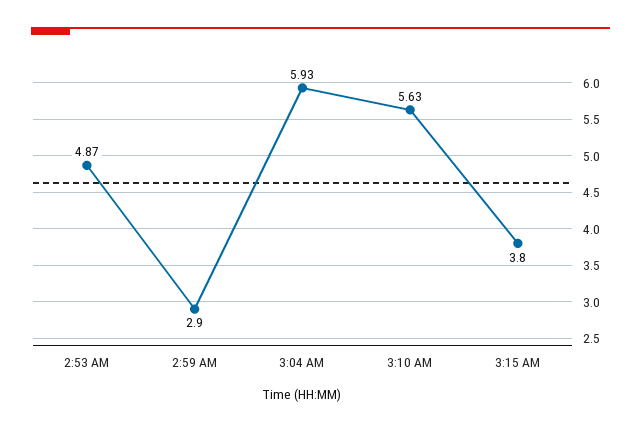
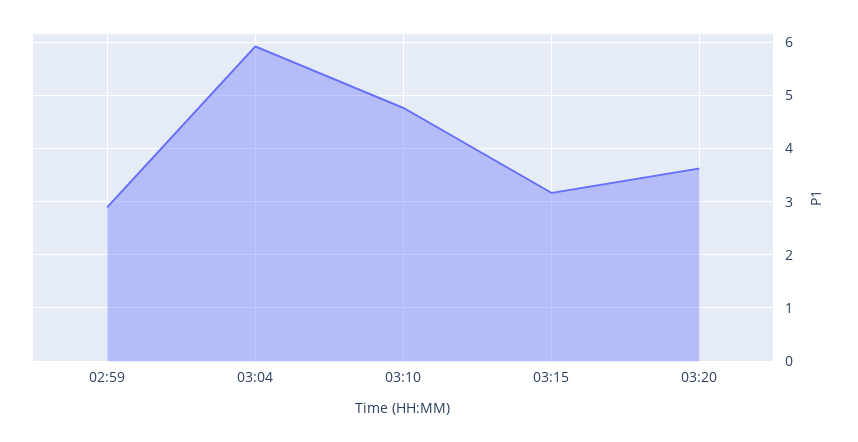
2:53 AM: 4.87 -> none
3:10 AM: 5.63 -> 4.8
3:15 AM: 3.8 -> 3.2
03:20: none -> 3.6

